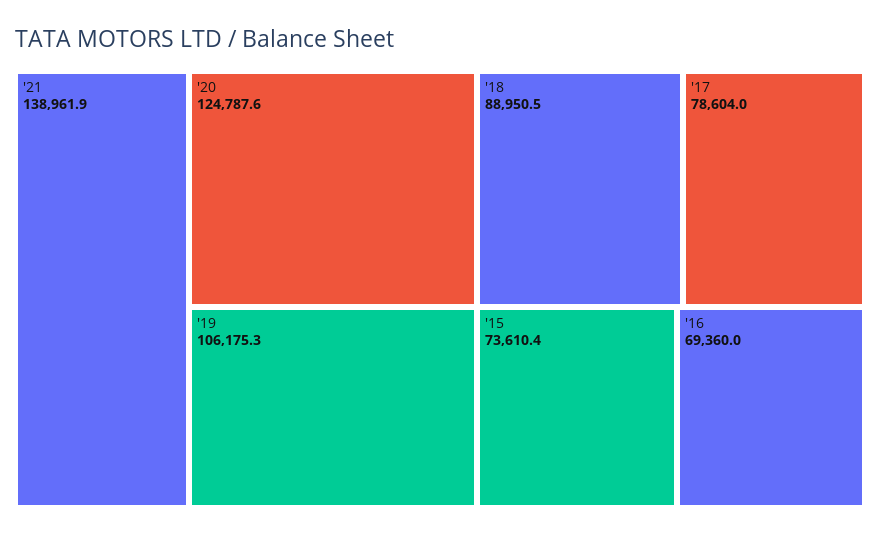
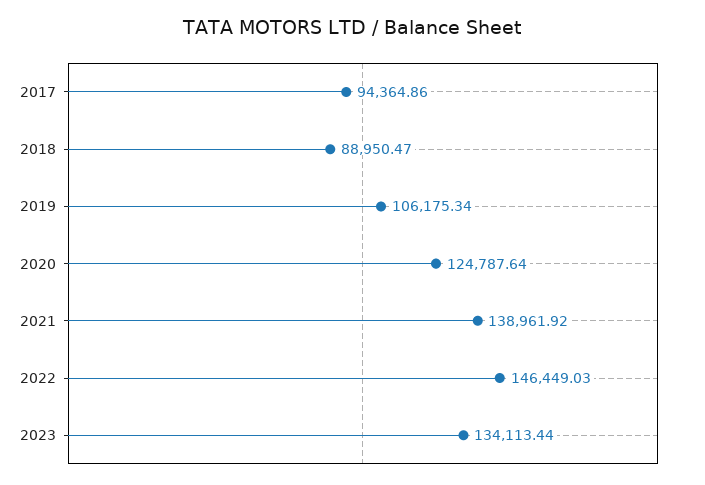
'17: 78604 -> 94364.86
'15: 73610.4 -> none
'16: 69360 -> none
2022: none -> 146449.03
2023: none -> 134113.44

